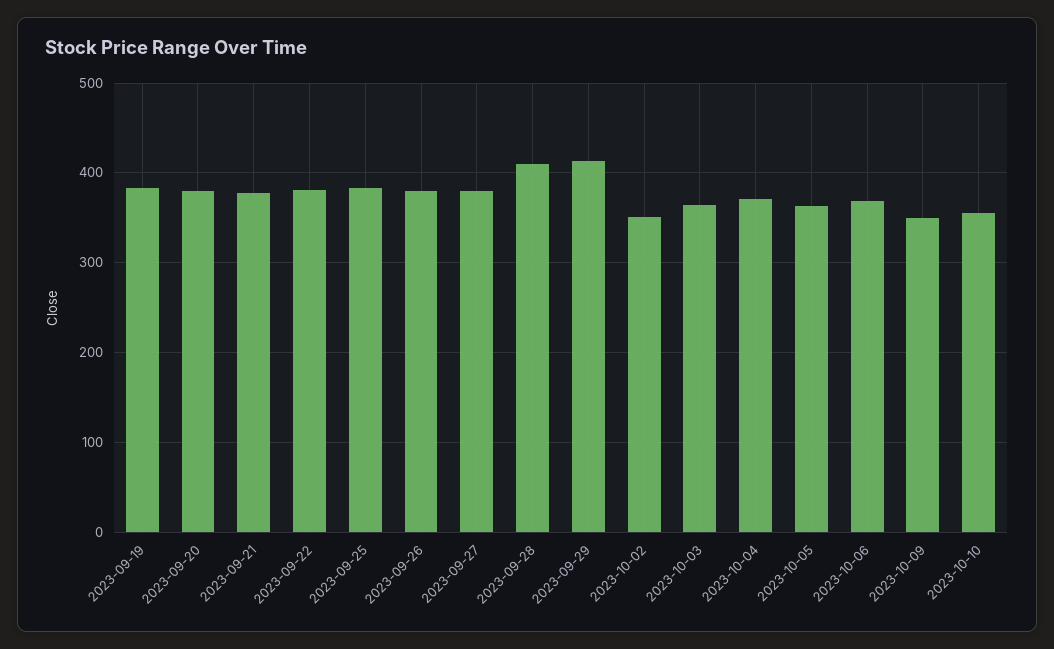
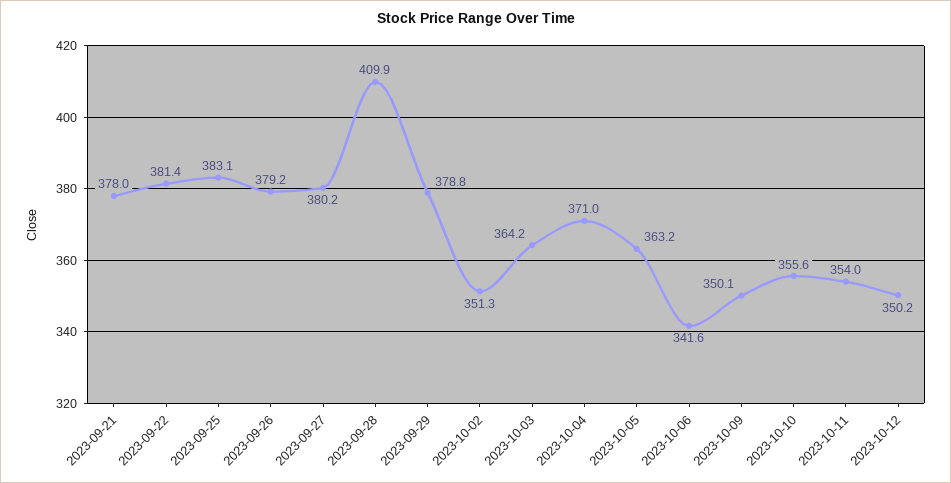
2023-09-19: 380 -> none
2023-09-20: 380 -> none
2023-09-29: 410 -> 378.8
2023-10-06: 370 -> 341.6
2023-10-11: none -> 354
2023-10-12: none -> 350.2

